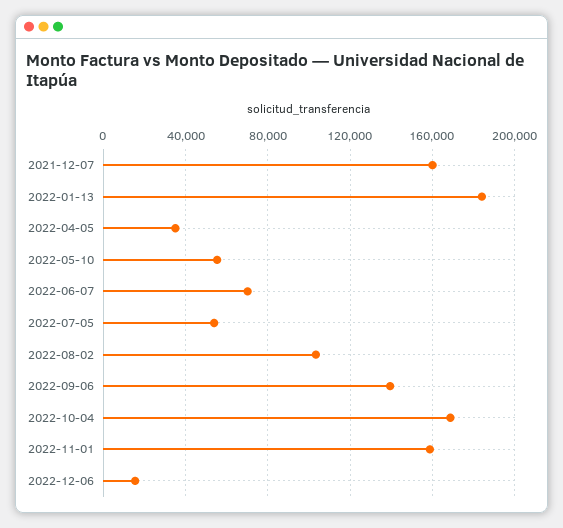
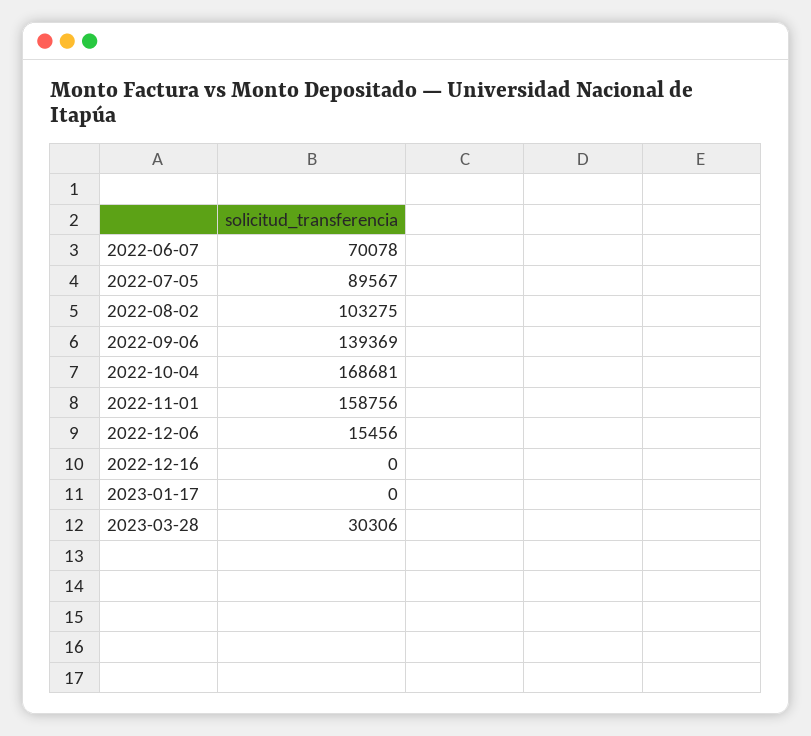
2021-12-07: 160000 -> none
2022-01-13: 185000 -> none
2022-04-05: 35000 -> none
2022-05-10: 55000 -> none
2022-07-05: 55000 -> 89567
2022-12-16: none -> 0
2023-01-17: none -> 0
2023-03-28: none -> 30306

